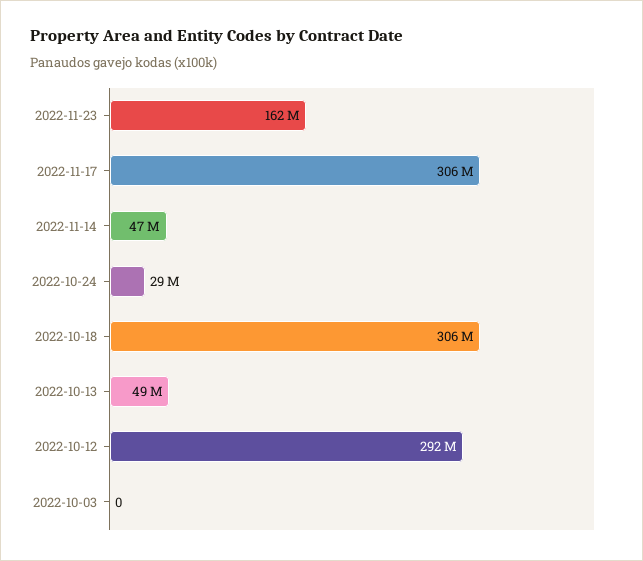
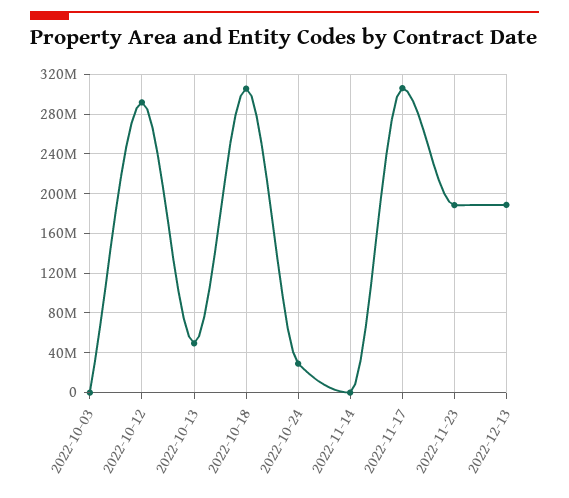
2022-11-23: 162000000 -> 190000000
2022-11-14: 47000000 -> 0
2022-12-13: none -> 190000000

